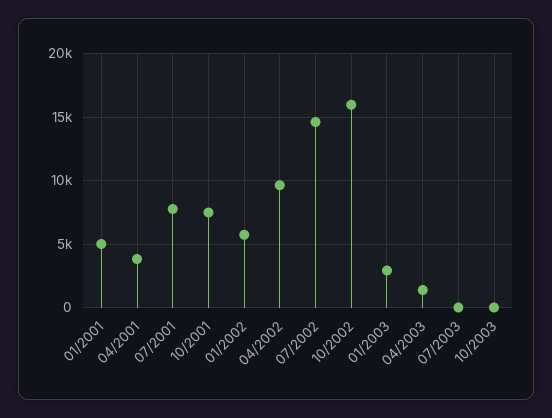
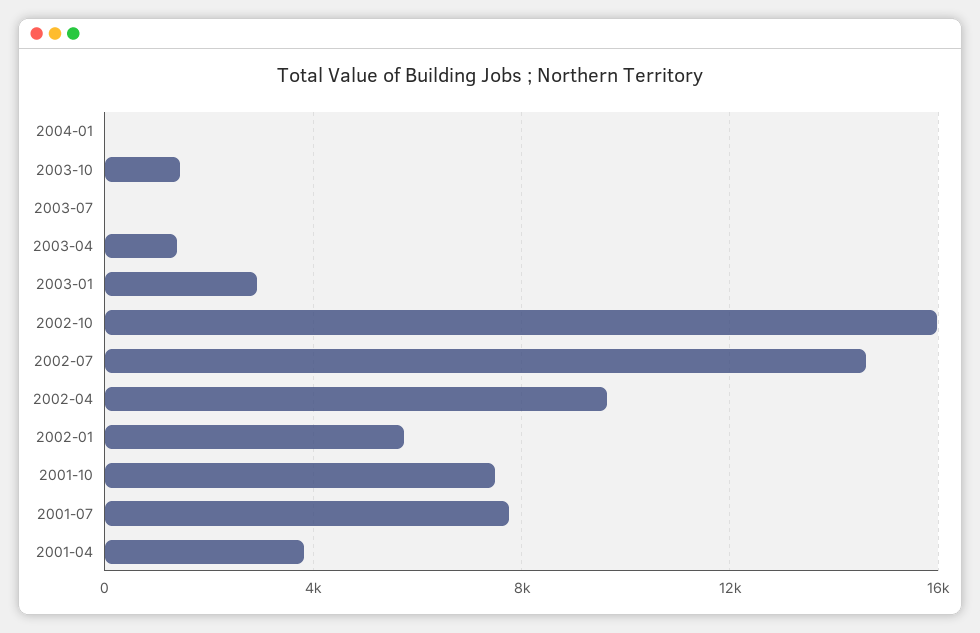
01/2001: 5000 -> none
10/2003: 0 -> 1500
2004-01: none -> 0

